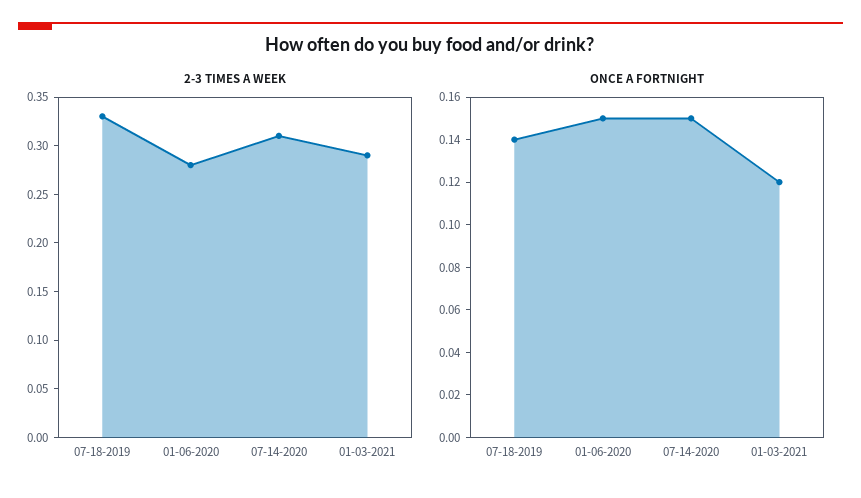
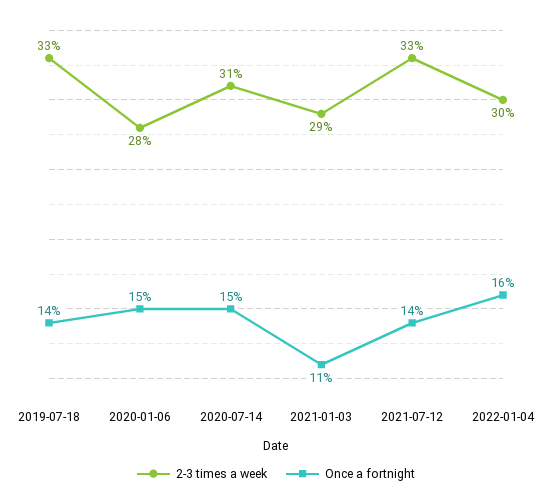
ONCE A FORTNIGHT, 01-03-2021: 0.12 -> 0.11
2-3 TIMES A WEEK, 2021-07-12: none -> 0.33
ONCE A FORTNIGHT, 2021-07-12: none -> 0.14
2-3 TIMES A WEEK, 2022-01-04: none -> 0.3
ONCE A FORTNIGHT, 2022-01-04: none -> 0.16

